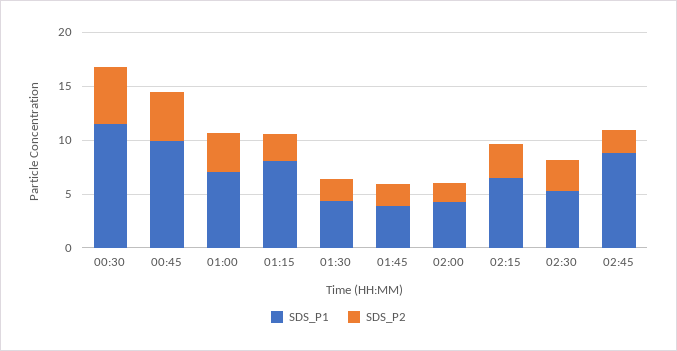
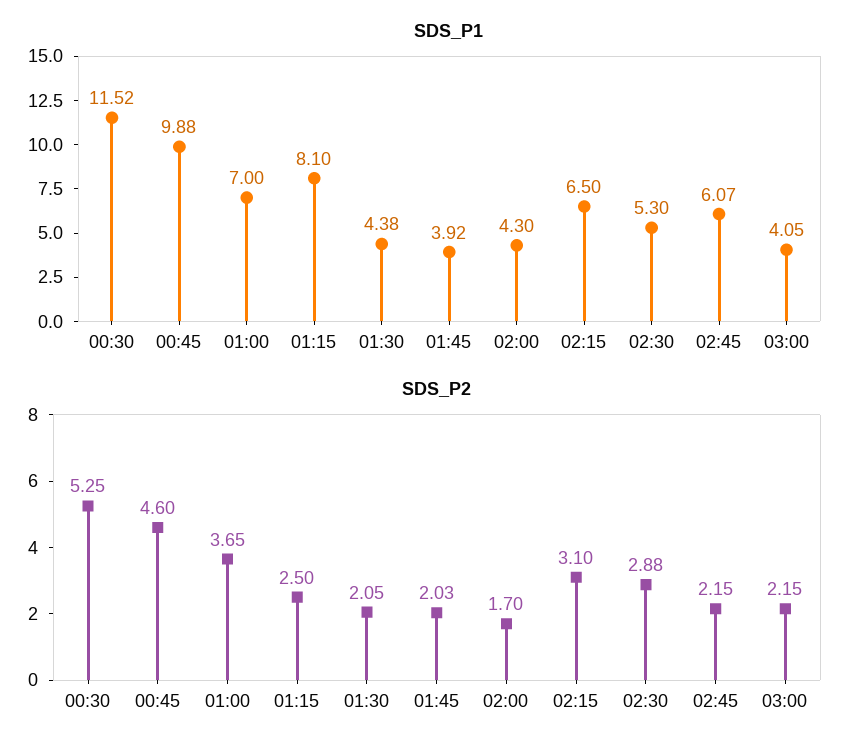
SDS_P1, 02:45: 9 -> 6.07
SDS_P1, 03:00: none -> 4.05
SDS_P2, 03:00: none -> 2.15

